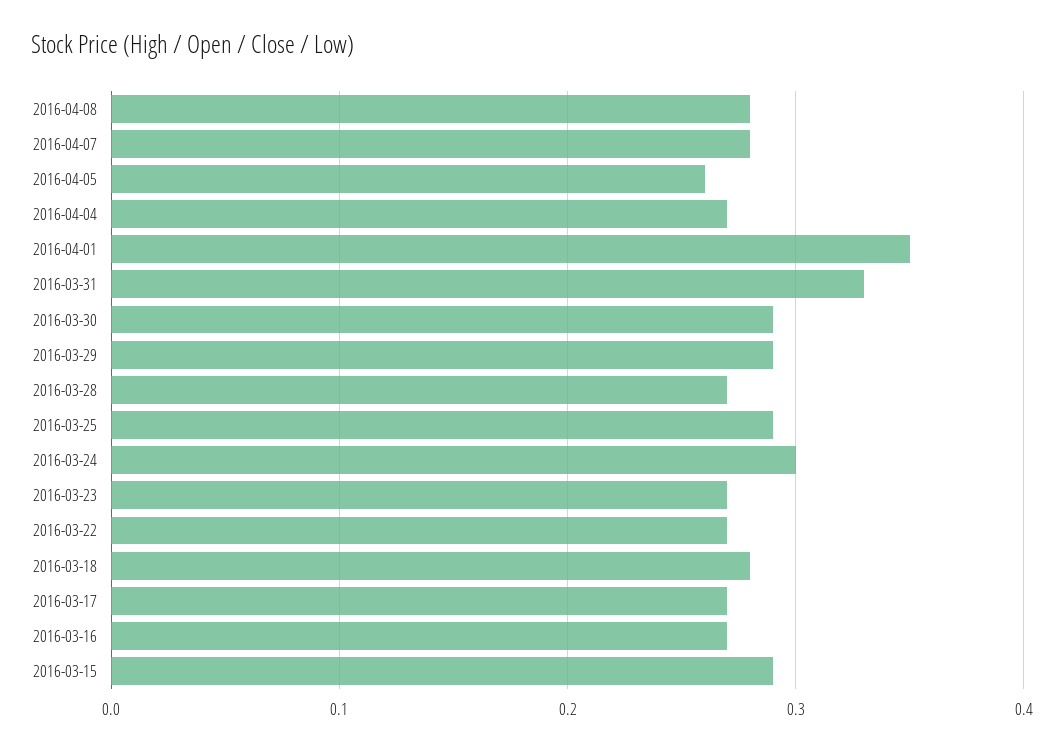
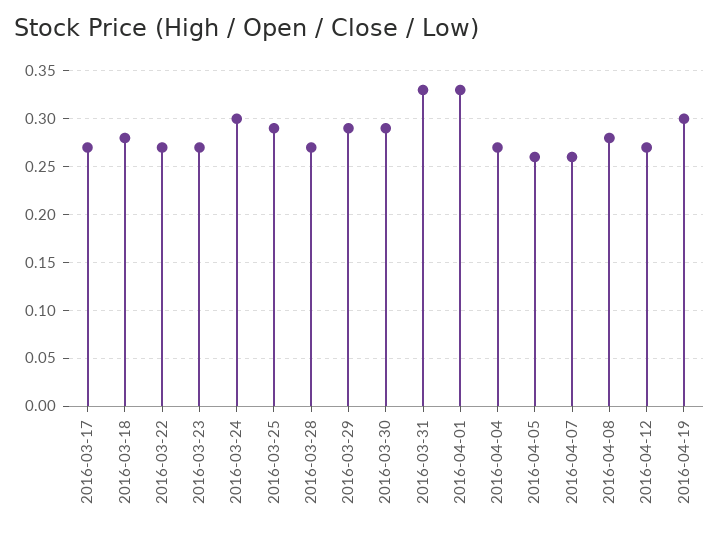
2016-04-07: 0.28 -> 0.26
2016-04-01: 0.35 -> 0.33
2016-03-16: 0.27 -> none
2016-03-15: 0.29 -> none
2016-04-12: none -> 0.27
2016-04-19: none -> 0.3

